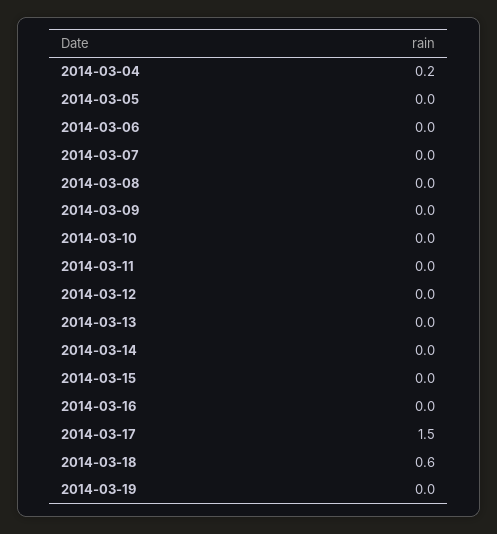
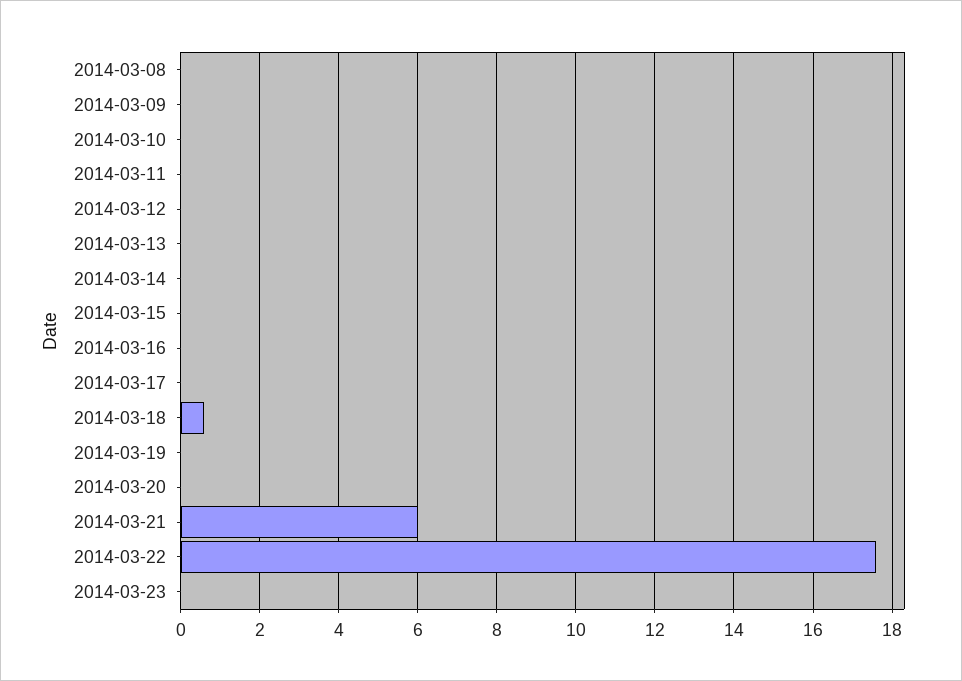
2014-03-04: 0.2 -> none
2014-03-05: 0 -> none
2014-03-06: 0 -> none
2014-03-07: 0 -> none
2014-03-17: 1.5 -> 0
2014-03-20: none -> 0
2014-03-21: none -> 6
2014-03-22: none -> 17.5
2014-03-23: none -> 0

